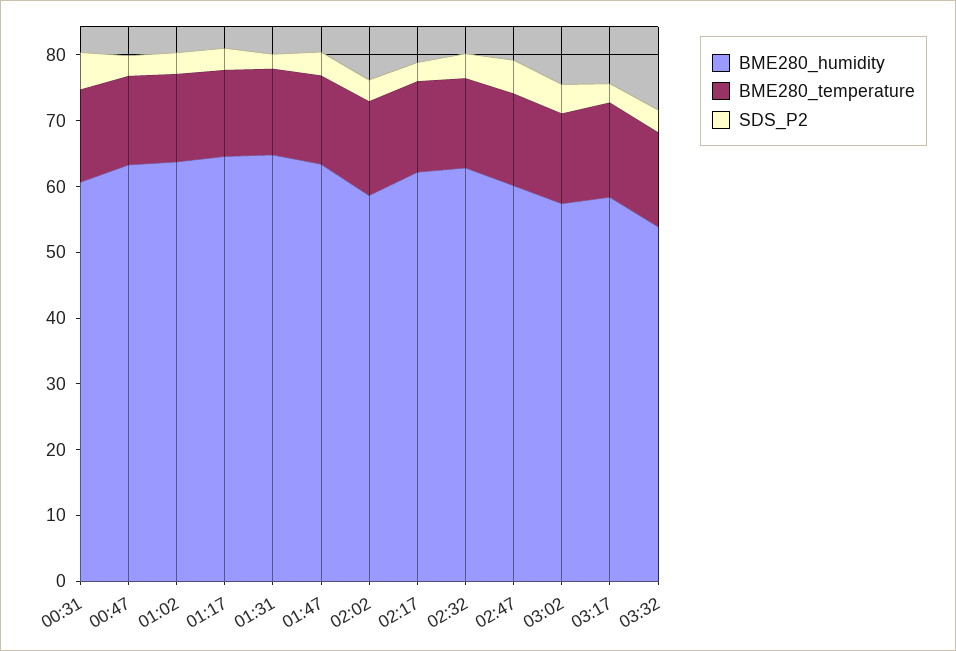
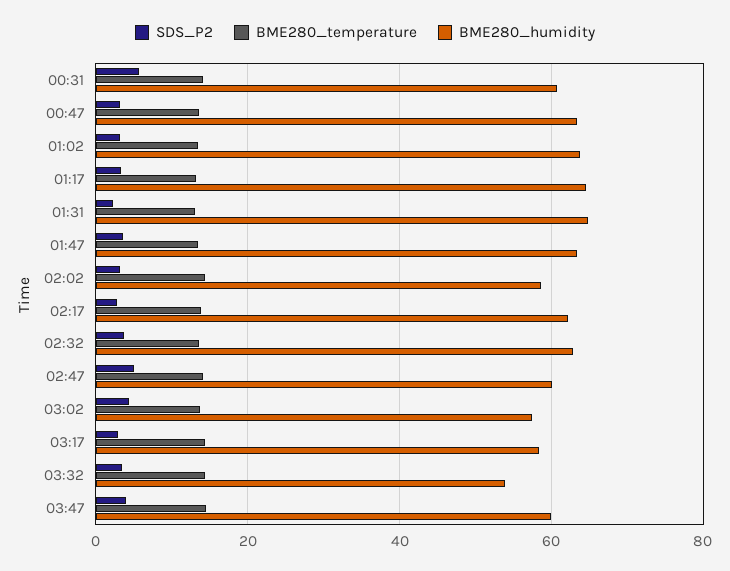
SDS_P2, 03:47: none -> 4
BME280_temperature, 03:47: none -> 14
BME280_humidity, 03:47: none -> 60

